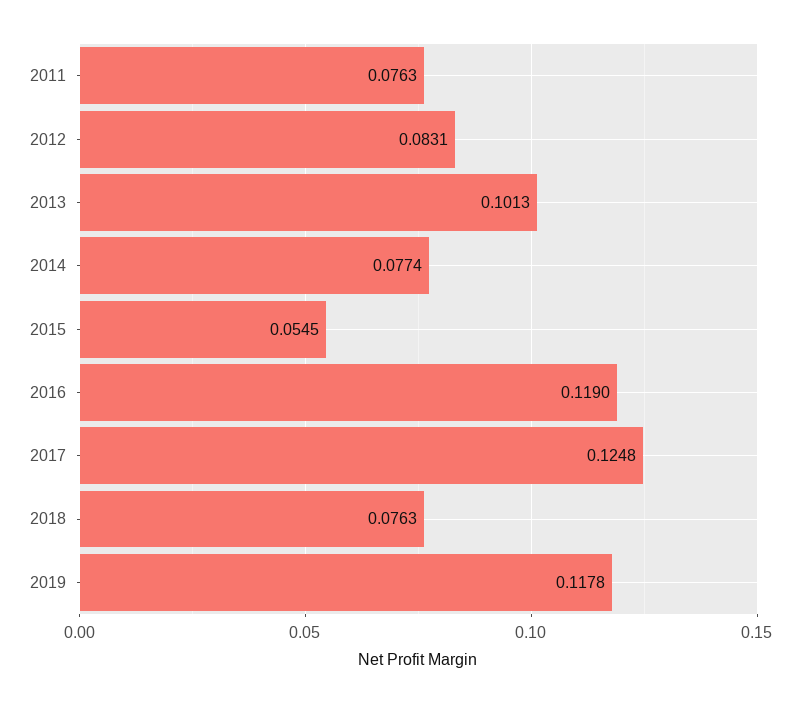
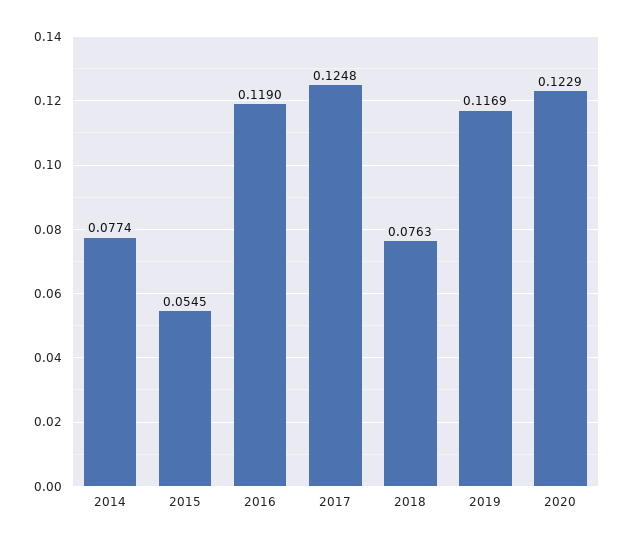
2011: 0.0763 -> none
2012: 0.0831 -> none
2013: 0.1013 -> none
2019: 0.1178 -> 0.1169
2020: none -> 0.1229

